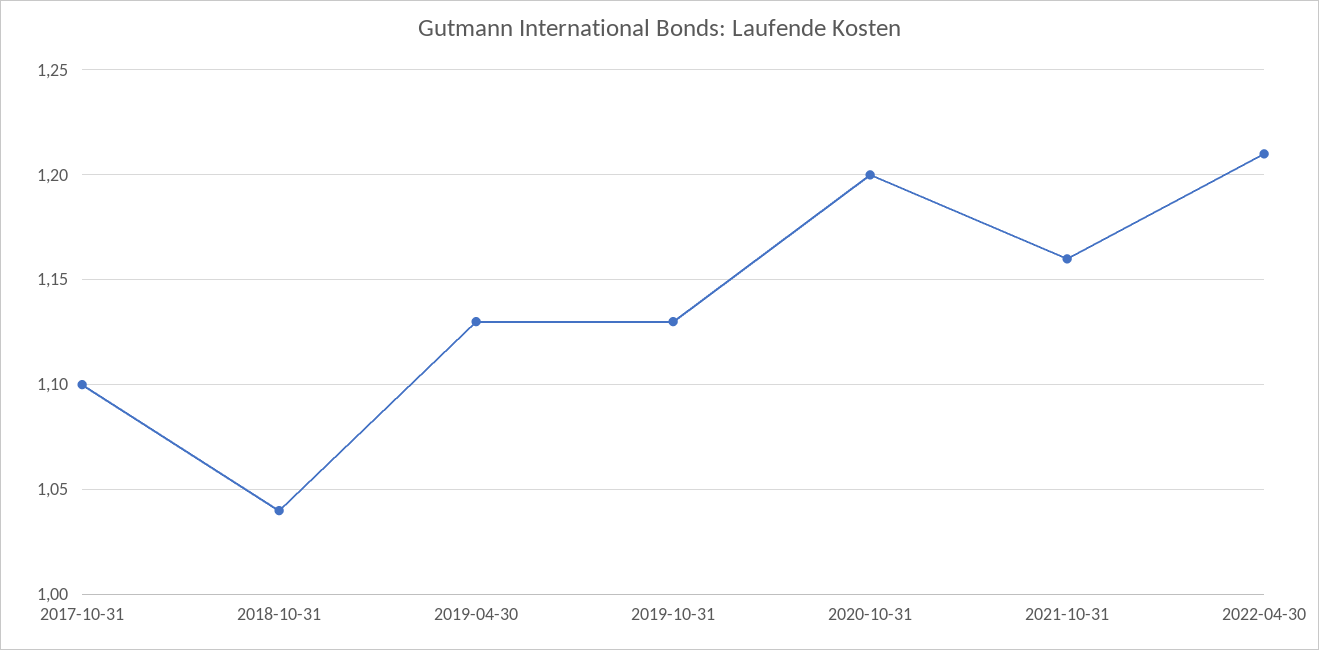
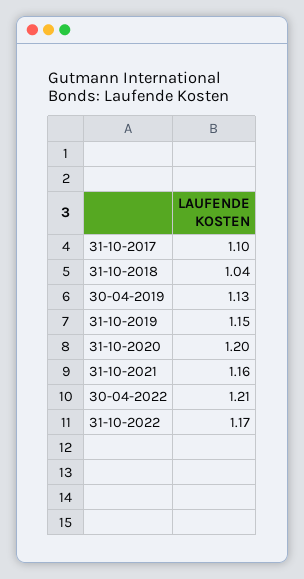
2019-10-31: 1.13 -> 1.15
31-10-2022: none -> 1.17

